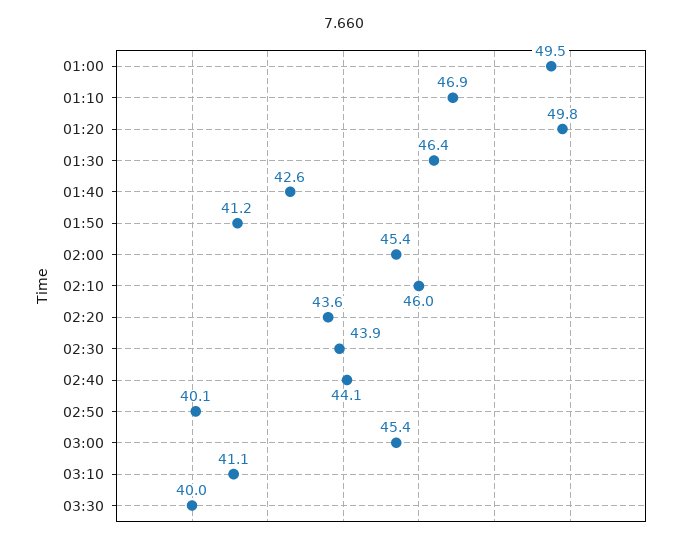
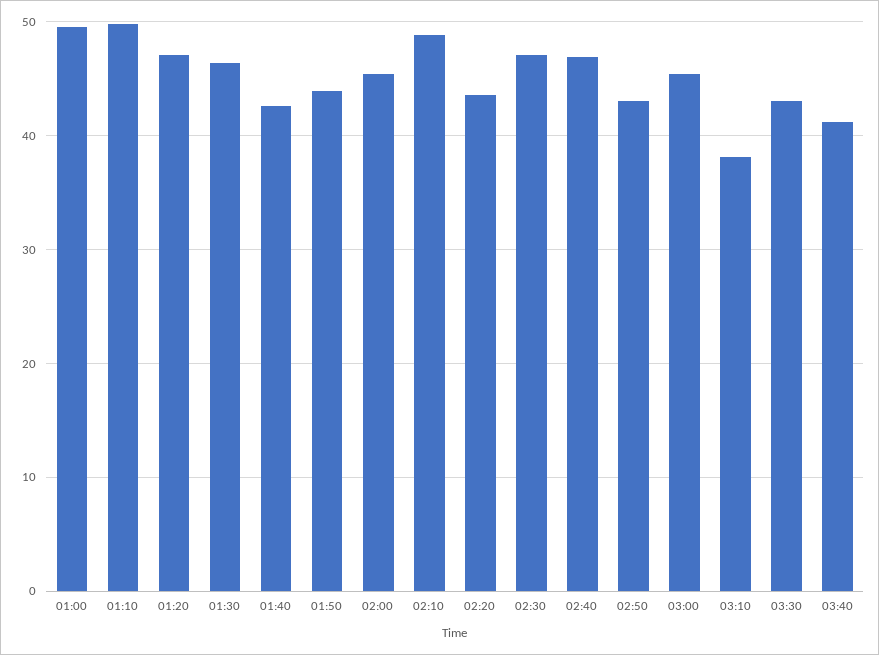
01:10: 46.9 -> 50
01:20: 49.8 -> 47
01:50: 41.2 -> 44
02:10: 46 -> 49
02:30: 43.9 -> 47
02:40: 44.1 -> 47
02:50: 40.1 -> 43
03:10: 41.1 -> 38
03:30: 40 -> 43
03:40: none -> 41

